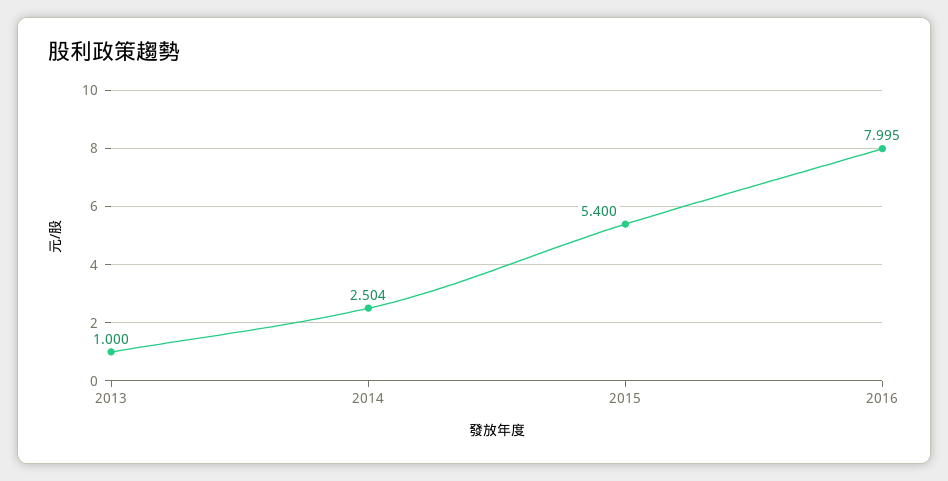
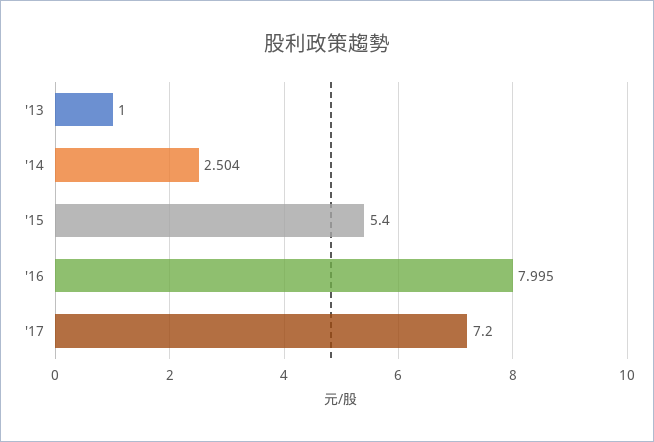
'17: none -> 7.2

